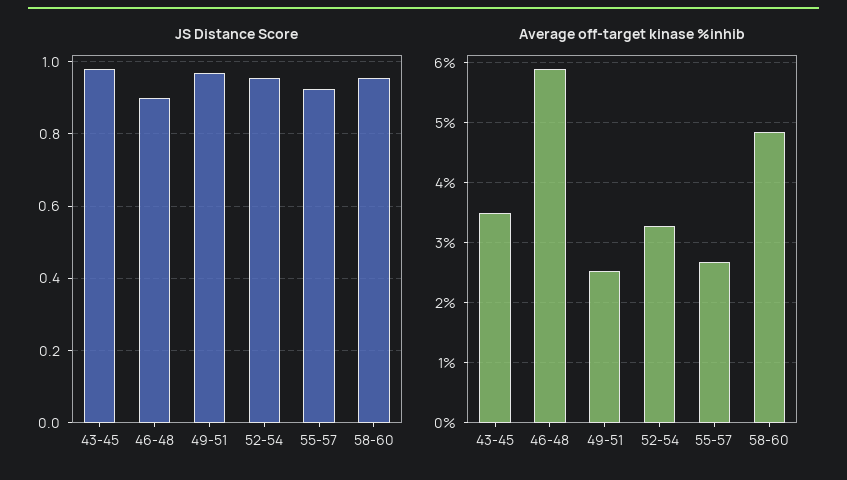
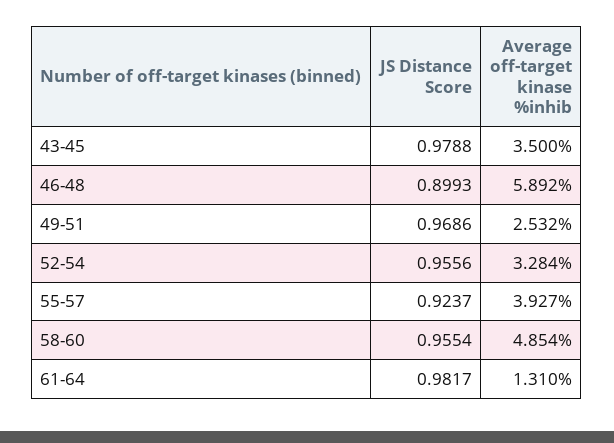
Average off-target kinase %inhib, 55-57: 2.7 -> 3.927
JS Distance Score, 61-64: none -> 0.9817
Average off-target kinase %inhib, 61-64: none -> 1.31

